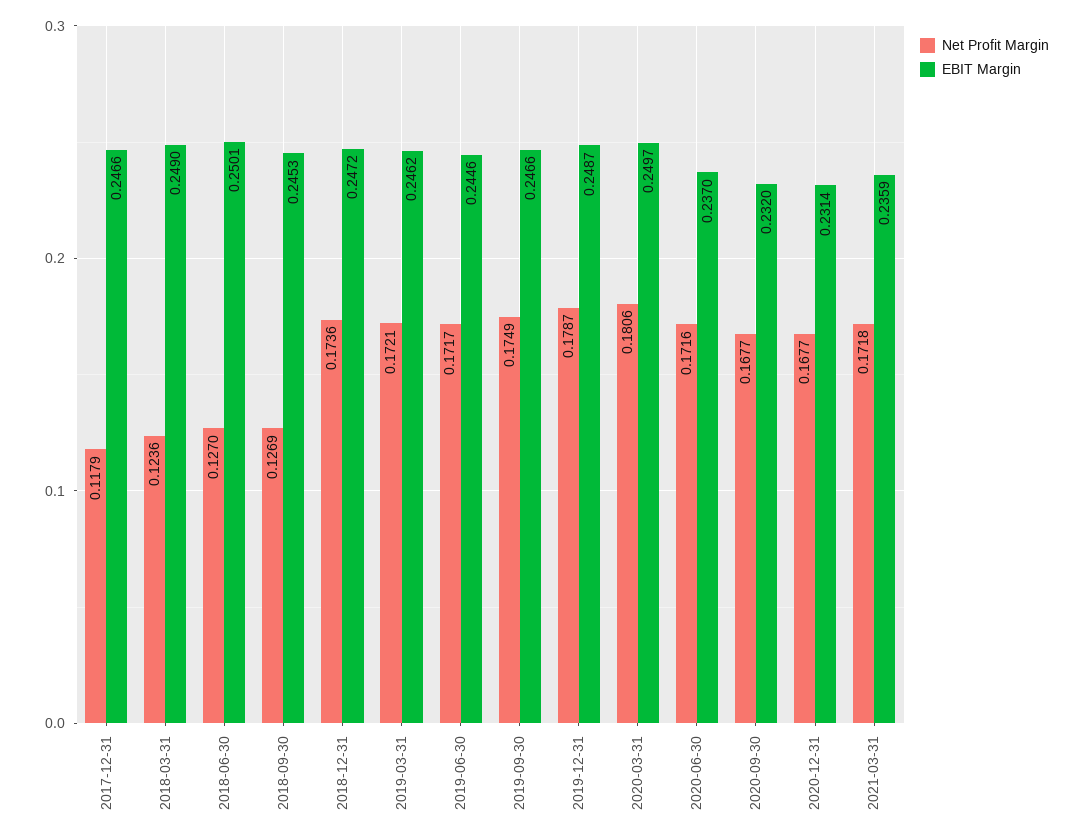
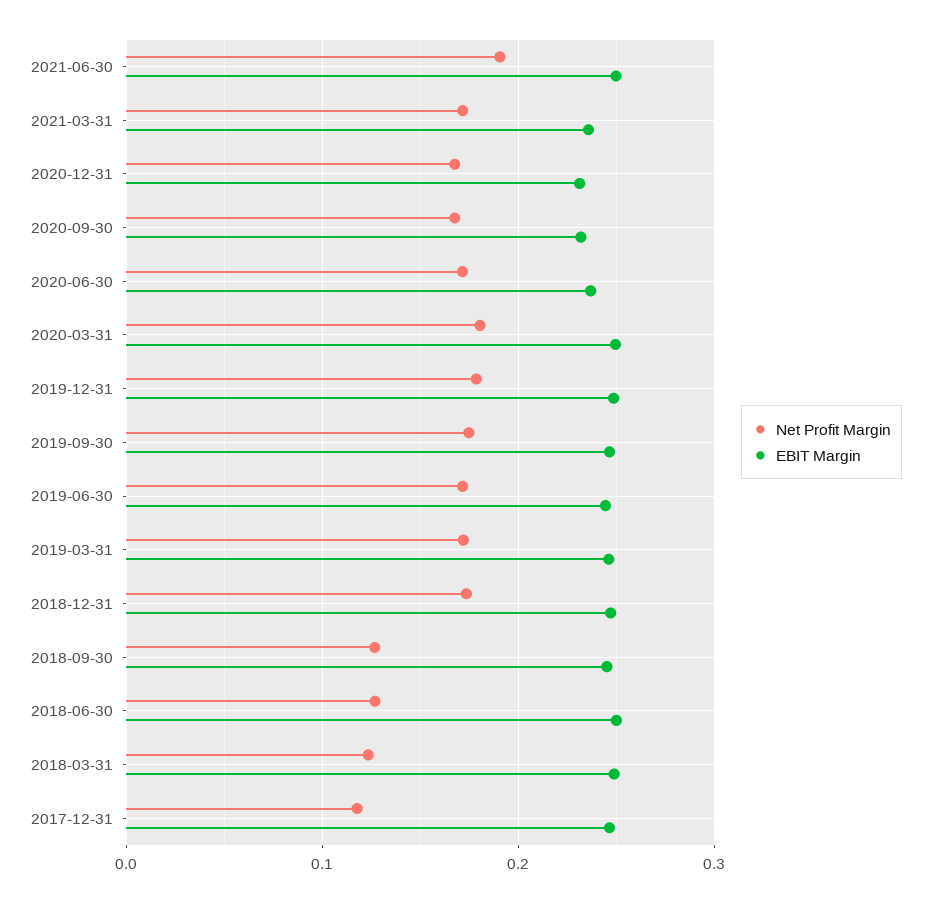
Net Profit Margin, 2021-06-30: none -> 0.19
EBIT Margin, 2021-06-30: none -> 0.25

